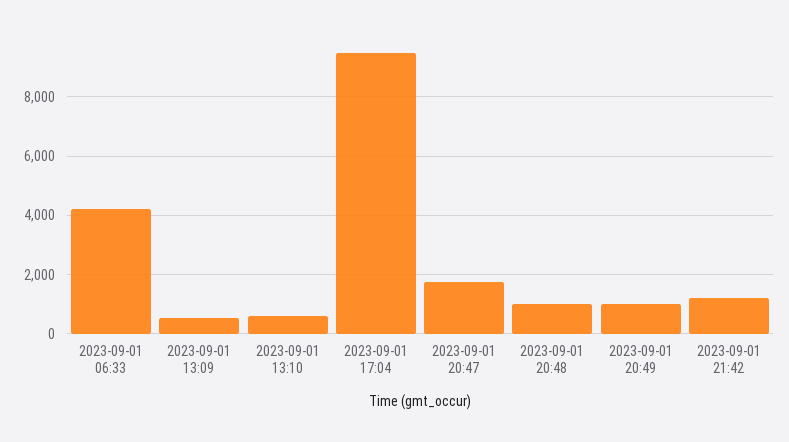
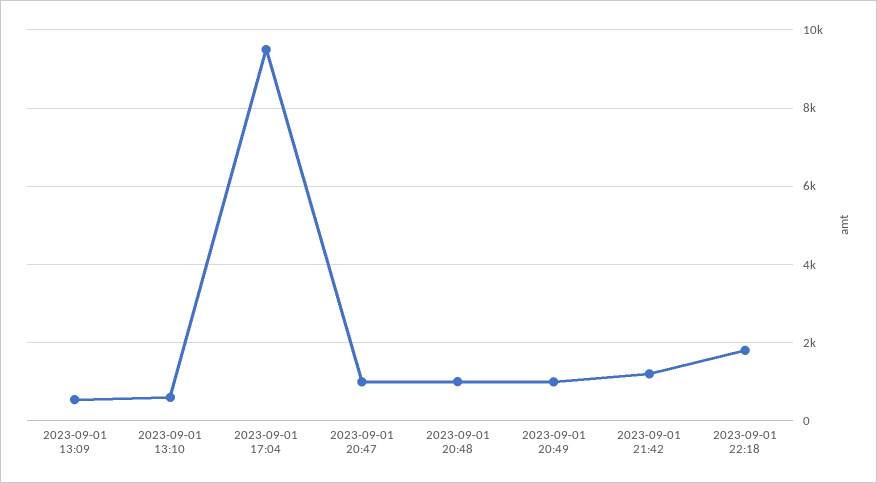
2023-09-01 06:33: 4250 -> none
2023-09-01 20:47: 1750 -> 1000
2023-09-01 22:18: none -> 1800

